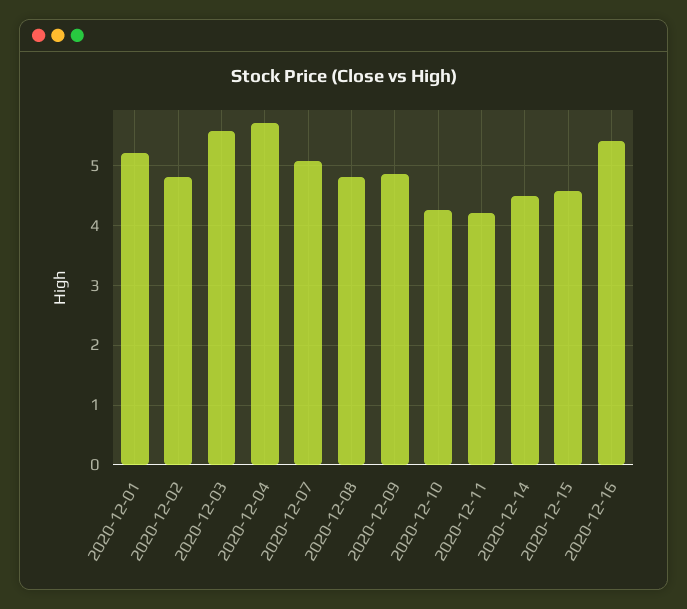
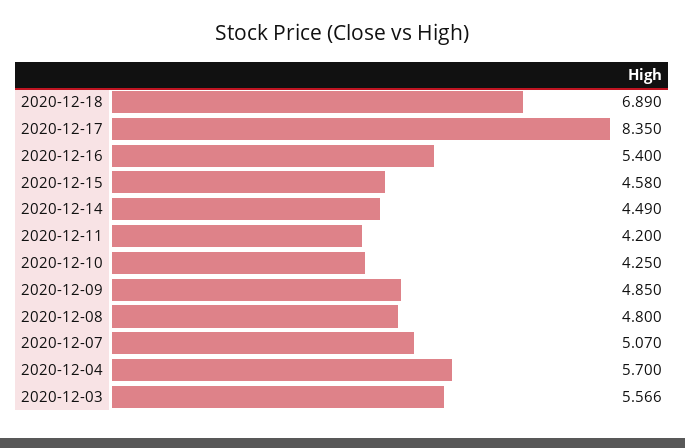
2020-12-01: 5.2 -> none
2020-12-02: 4.8 -> none
2020-12-18: none -> 6.89
2020-12-17: none -> 8.35

